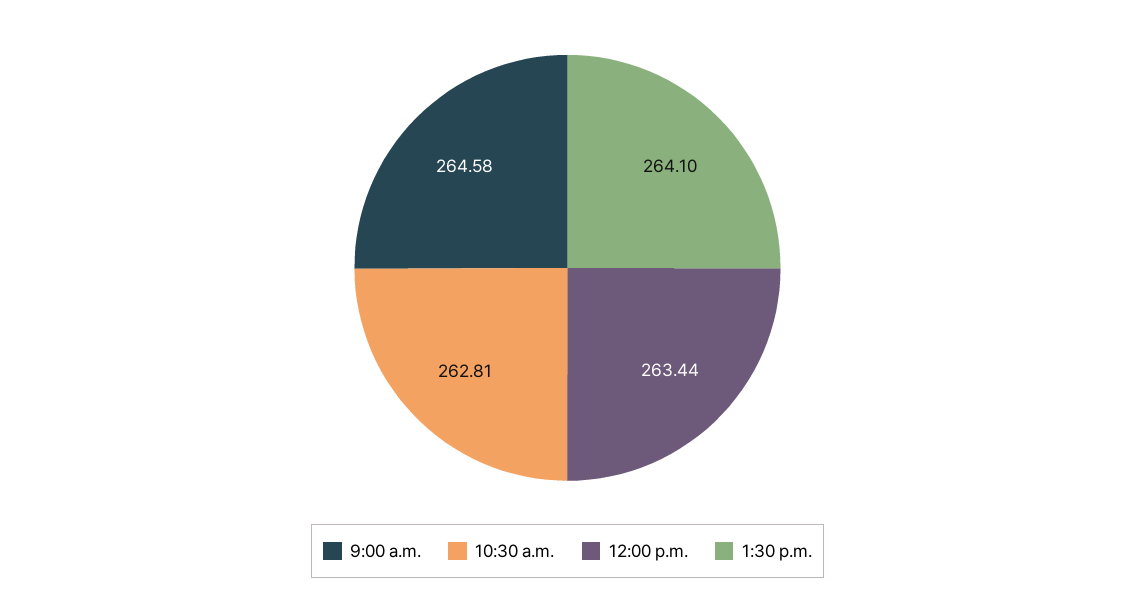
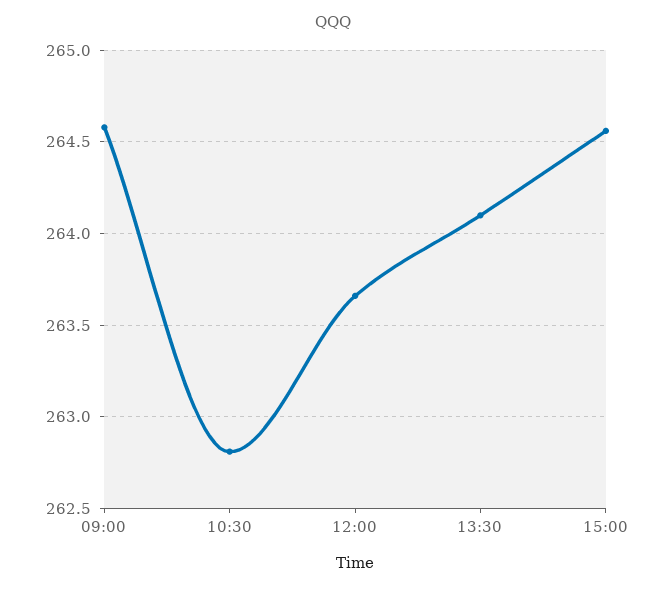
12:00 p.m.: 263.44 -> 263.65
15:00: none -> 264.55

